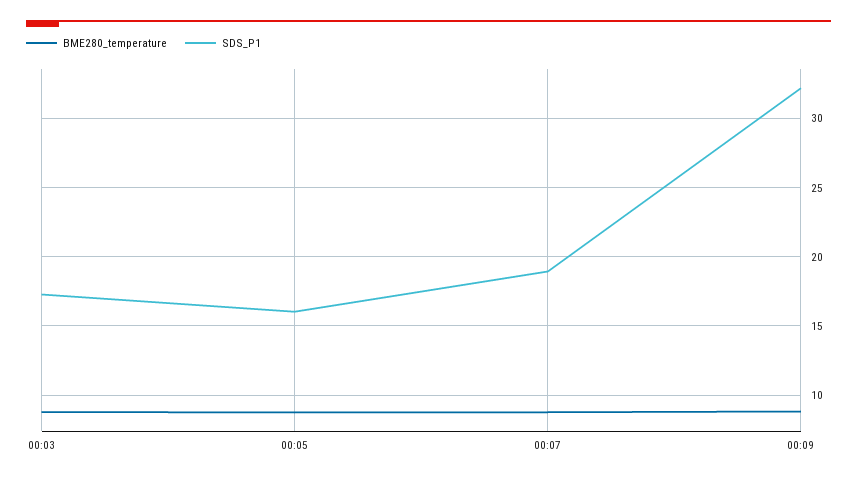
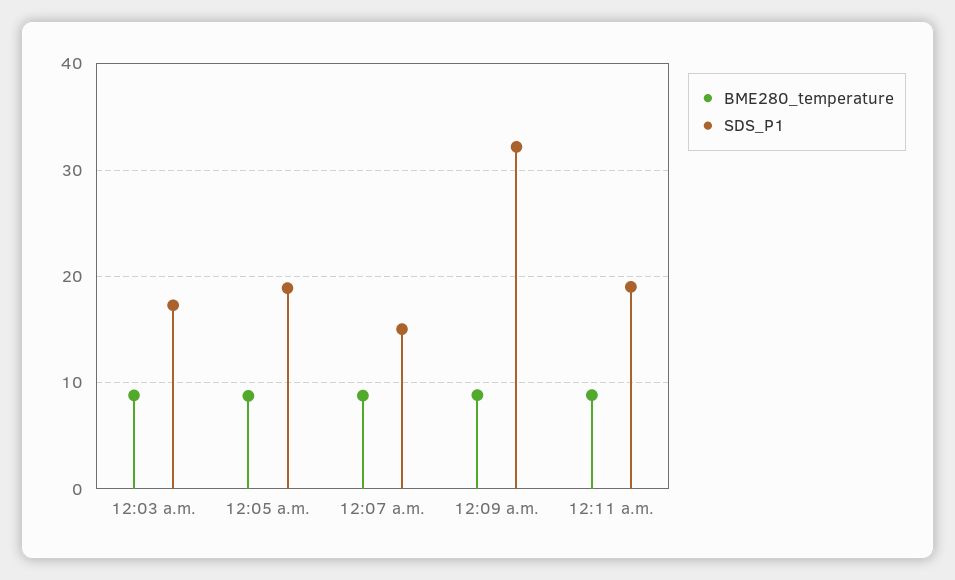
SDS_P1, 00:05: 16 -> 19
SDS_P1, 00:07: 19 -> 15
BME280_temperature, 12:11 a.m.: none -> 9
SDS_P1, 12:11 a.m.: none -> 19

